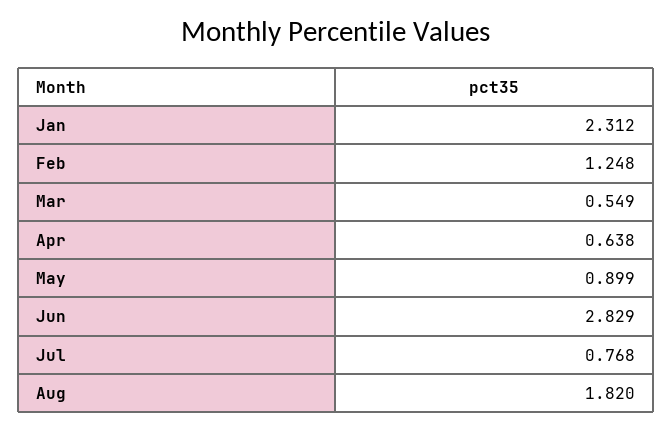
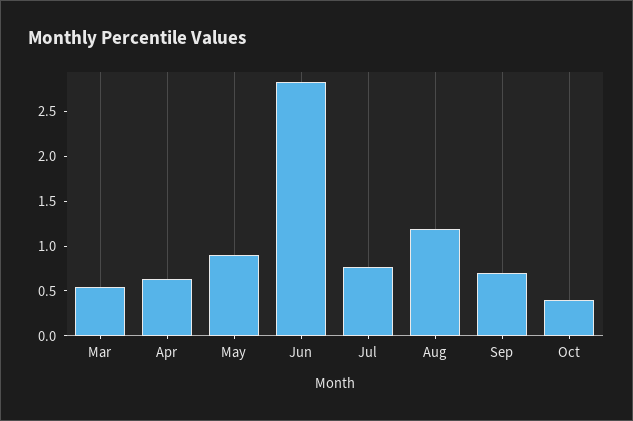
Jan: 2.312 -> none
Feb: 1.248 -> none
Aug: 1.82 -> 1.2
Sep: none -> 0.7
Oct: none -> 0.4

